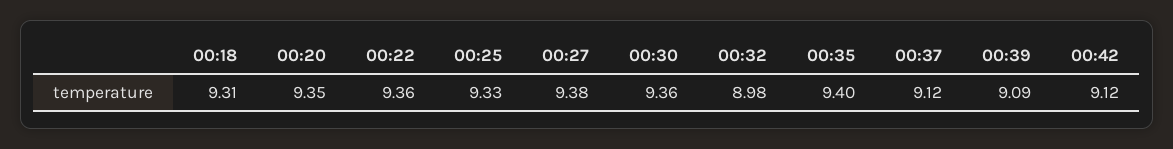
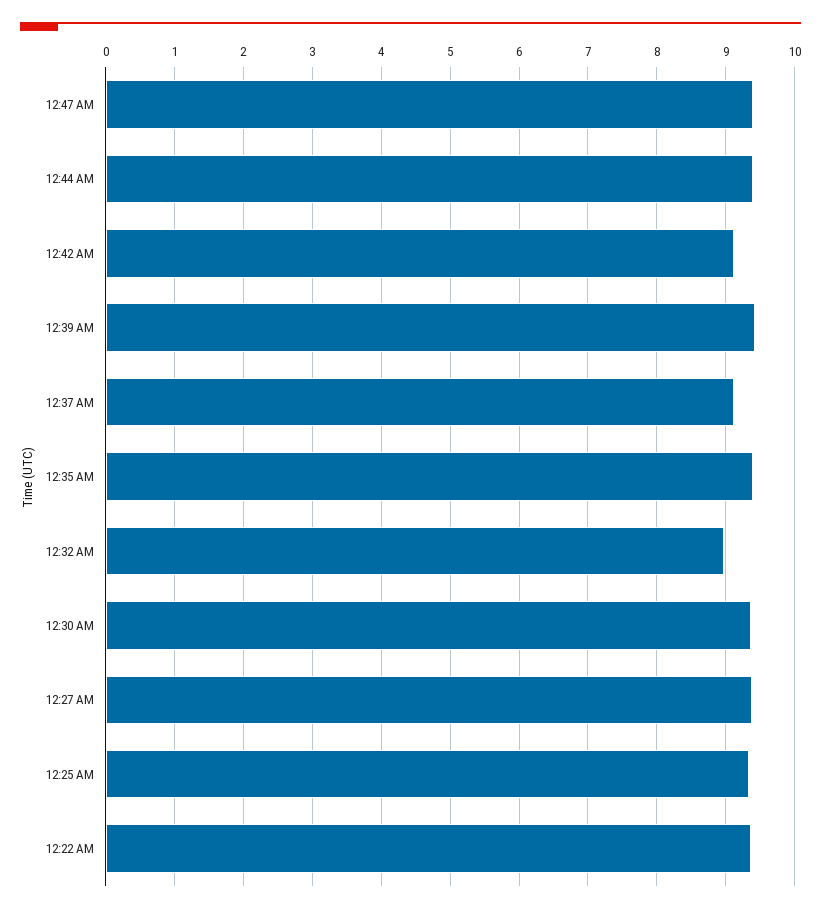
00:18: 9.31 -> none
00:20: 9.35 -> none
00:39: 9.09 -> 9.4
12:47 AM: none -> 9.4
12:44 AM: none -> 9.4

